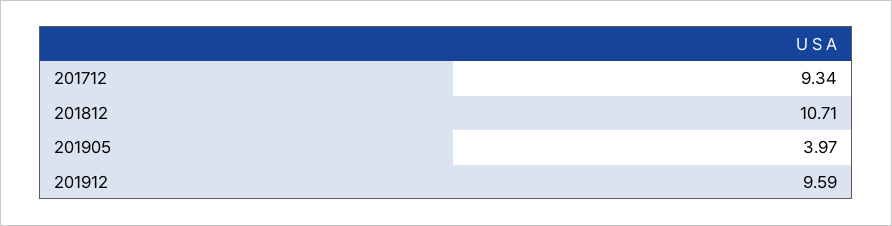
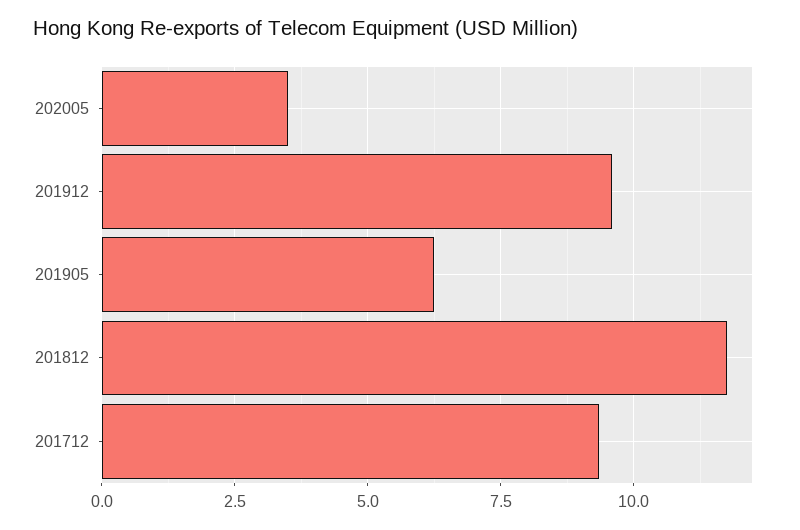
201812: 10.71 -> 11.75
201905: 3.97 -> 6.25
202005: none -> 3.5

